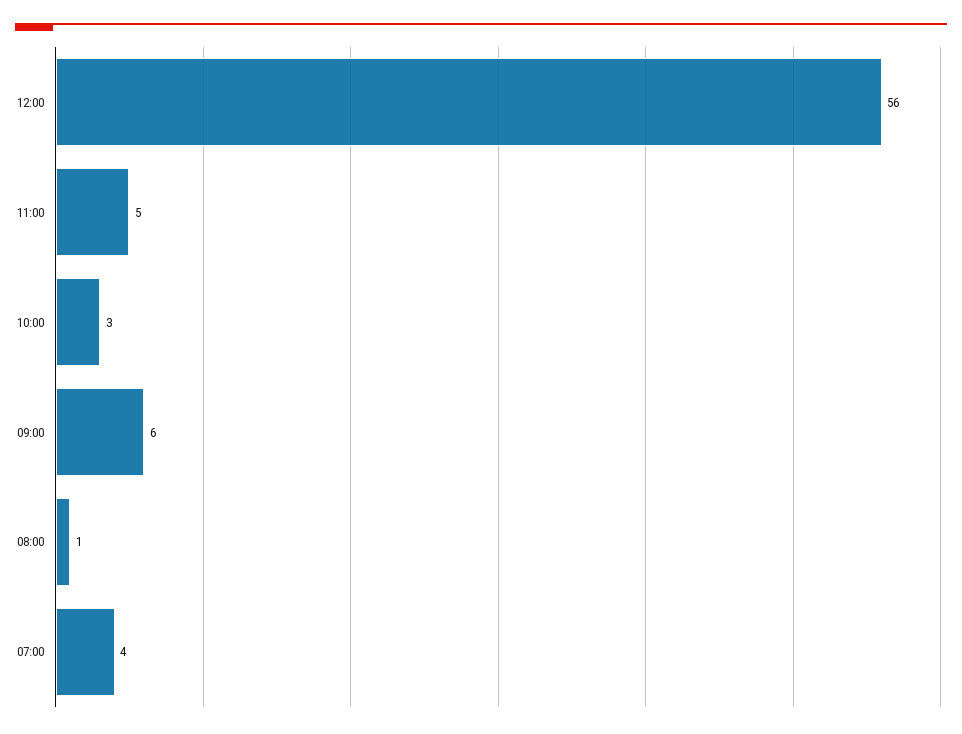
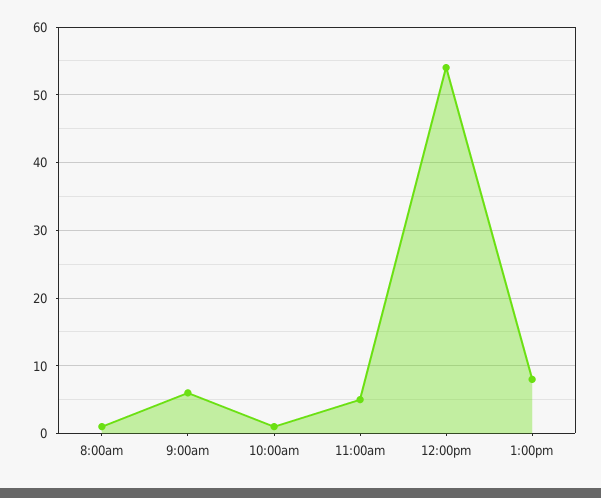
12:00: 56 -> 54
10:00: 3 -> 1
07:00: 4 -> none
1:00pm: none -> 8

